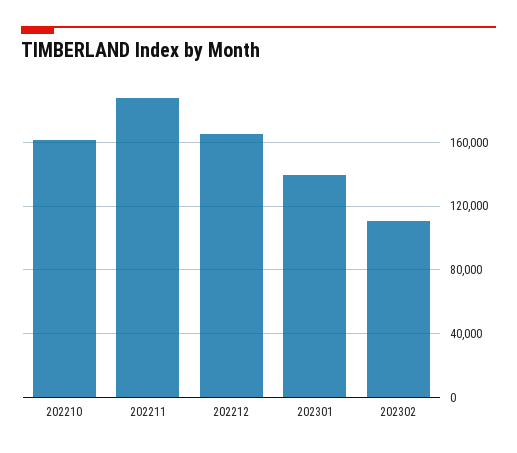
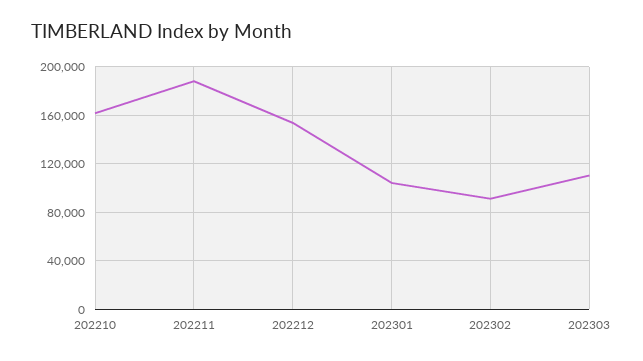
202212: 165000 -> 155000
202301: 140000 -> 105000
202302: 110000 -> 90000
202303: none -> 110000

